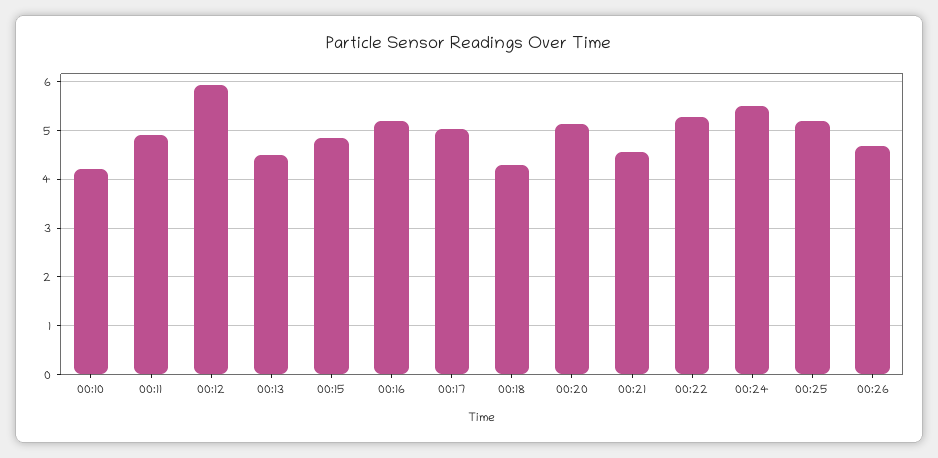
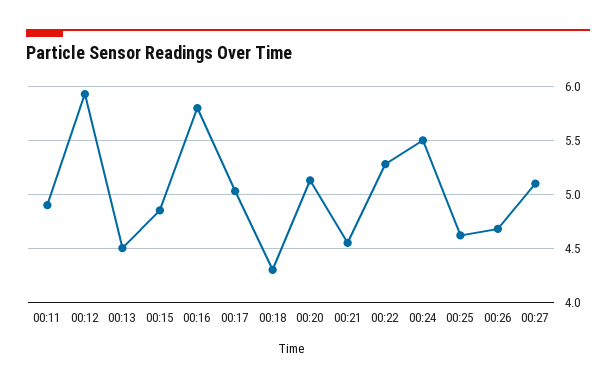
00:10: 4.2 -> none
00:16: 5.2 -> 5.8
00:25: 5.2 -> 4.6
00:27: none -> 5.1

